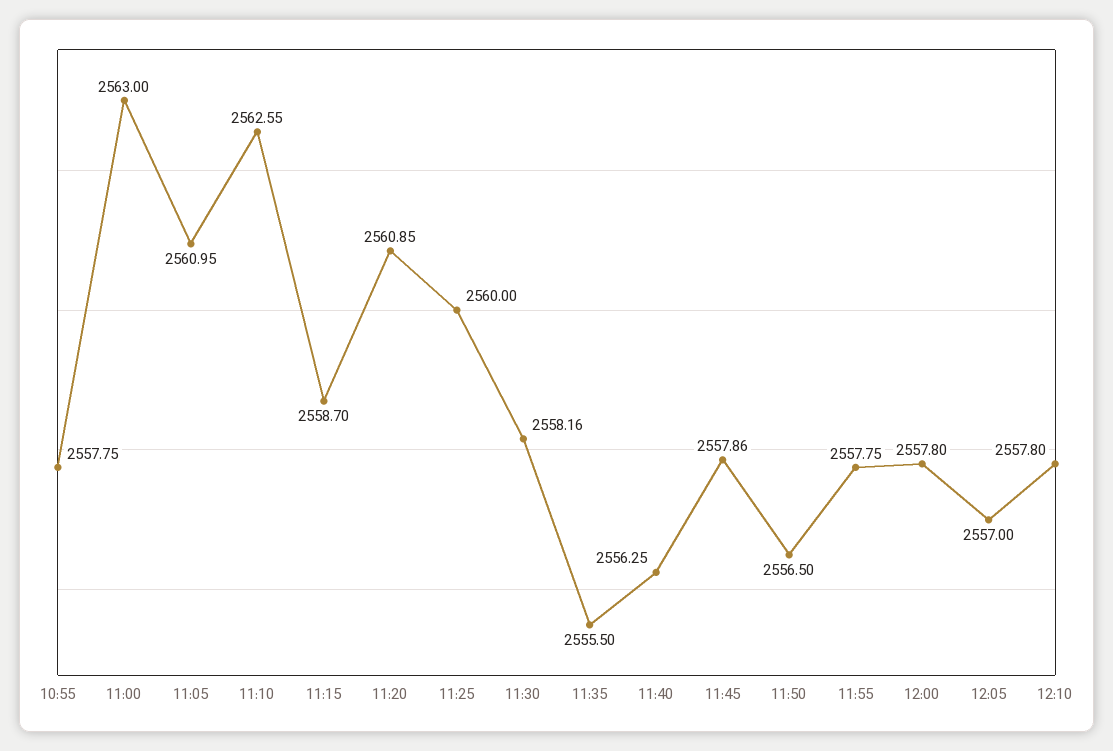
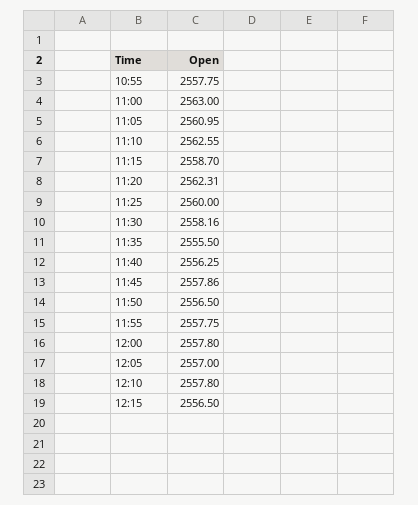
11:20: 2560.85 -> 2562.31
12:15: none -> 2556.5

